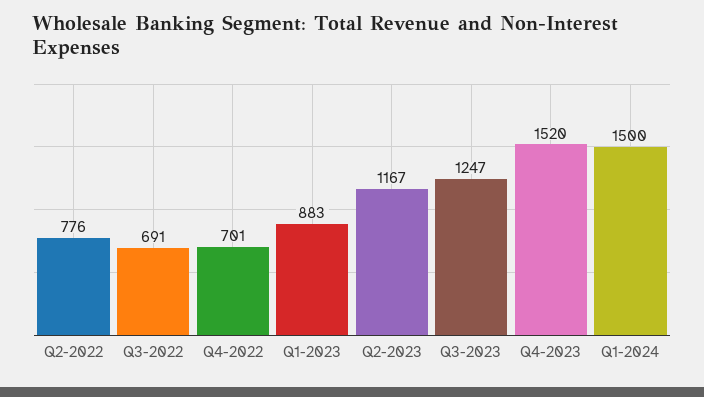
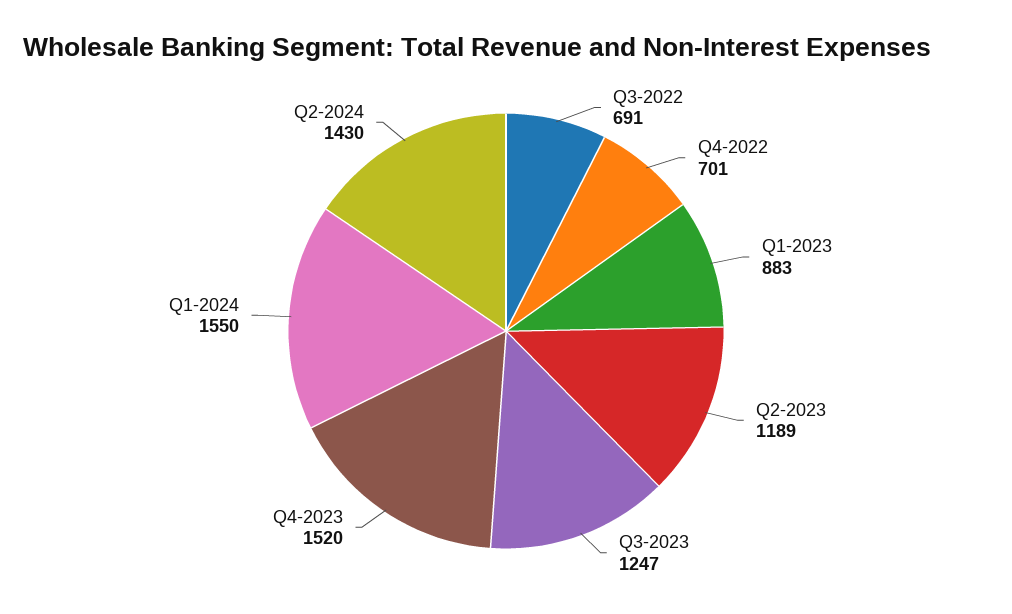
Q2-2022: 776 -> none
Q2-2023: 1167 -> 1189
Q1-2024: 1500 -> 1550
Q2-2024: none -> 1430

